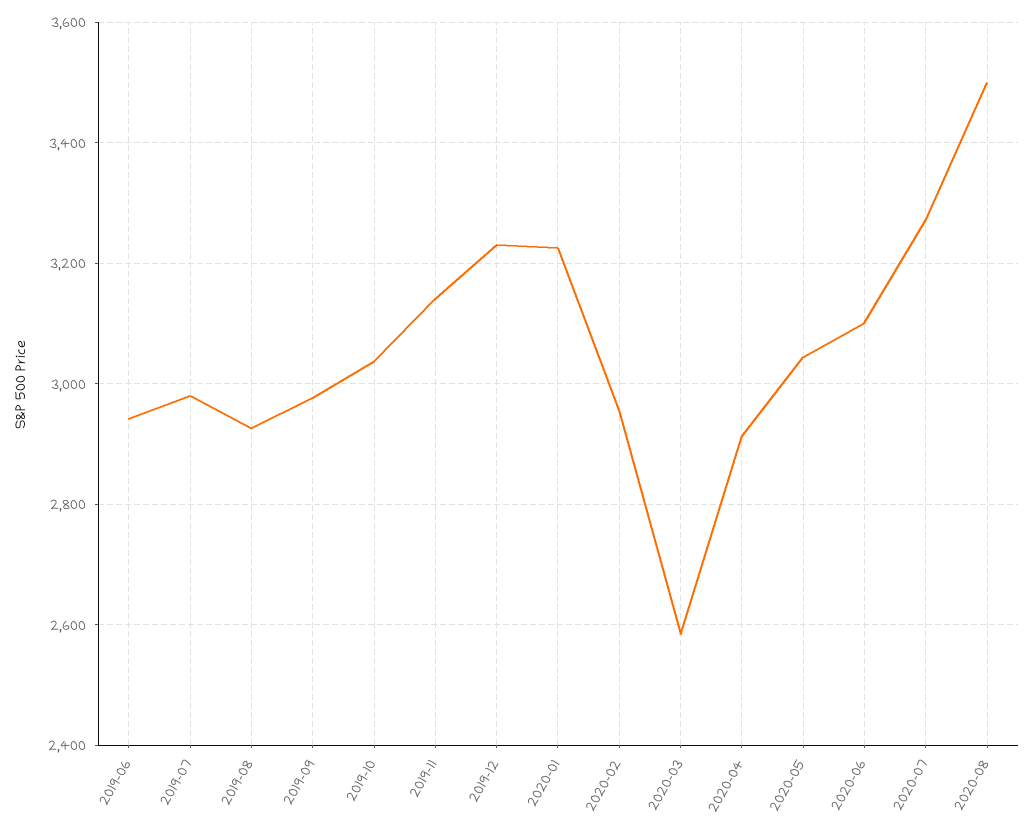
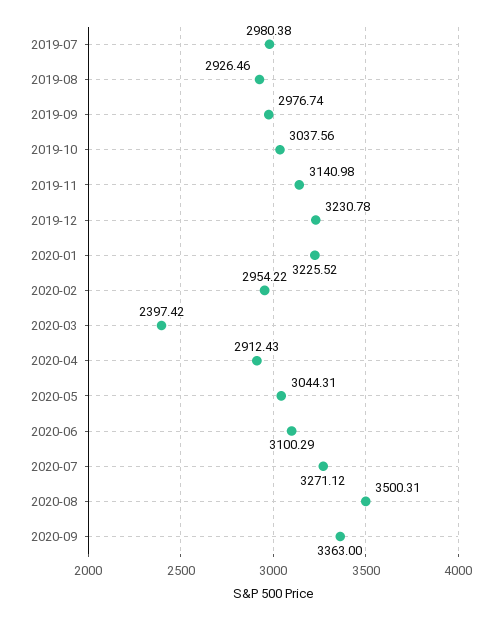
2019-06: 2940 -> none
2020-03: 2580 -> 2397.42
2020-09: none -> 3363

